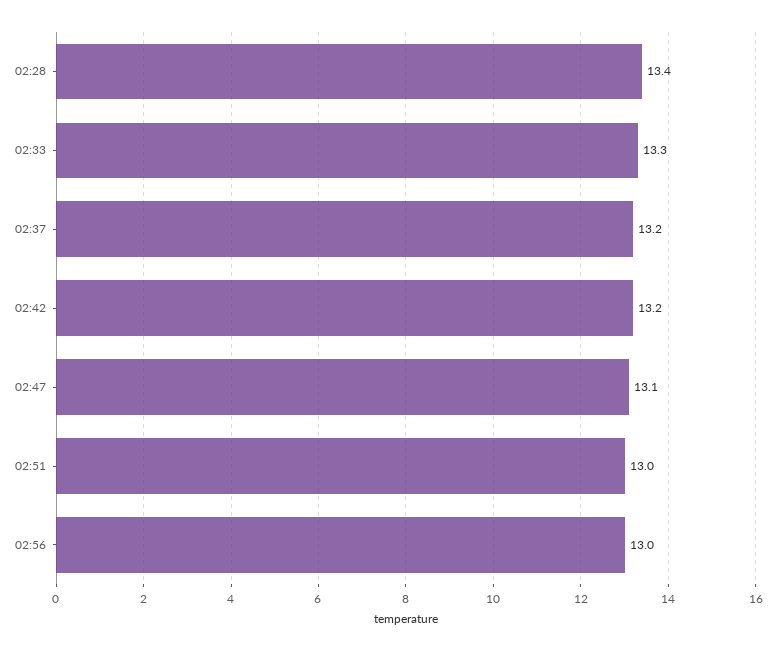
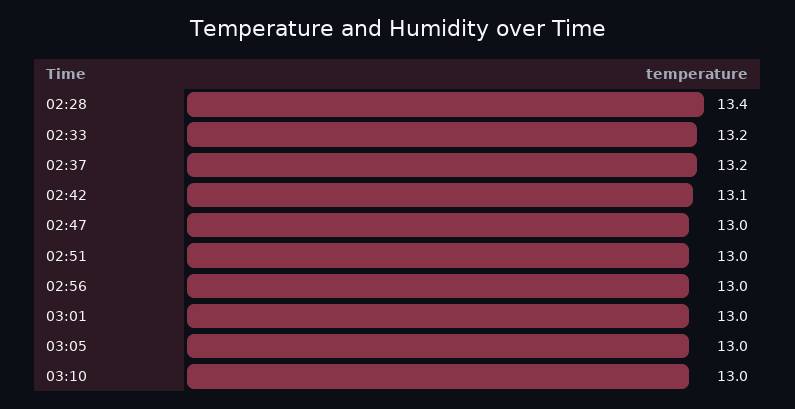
02:33: 13.3 -> 13.2
02:42: 13.2 -> 13.1
02:47: 13.1 -> 13
03:01: none -> 13
03:05: none -> 13
03:10: none -> 13

